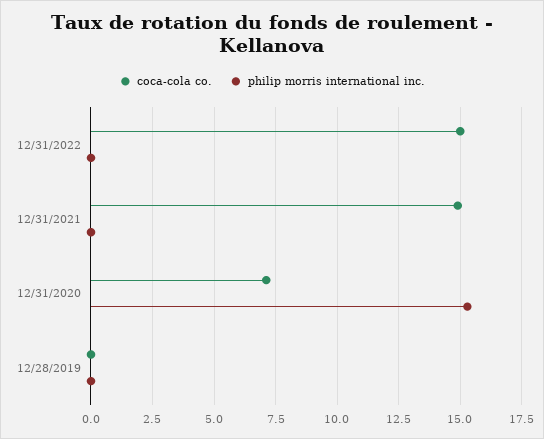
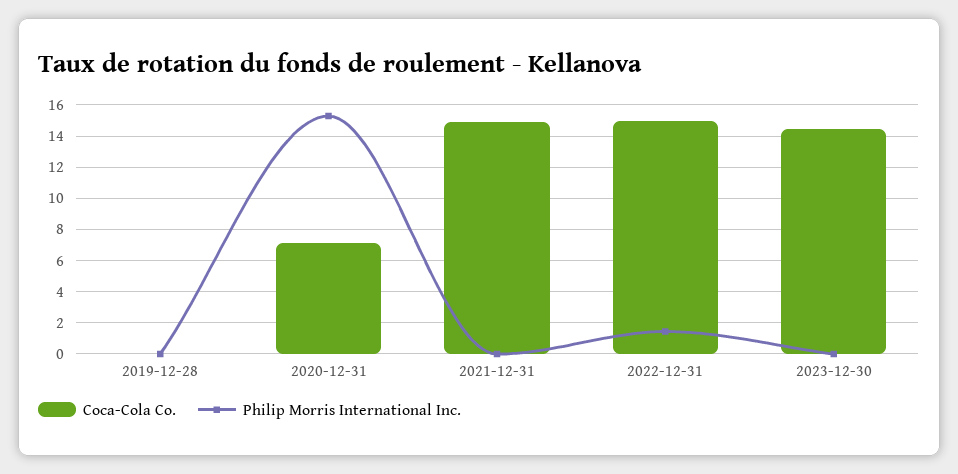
philip morris international inc., 12/31/2022: 0 -> 1.5
coca-cola co., 2023-12-30: none -> 14.5
philip morris international inc., 2023-12-30: none -> 0

